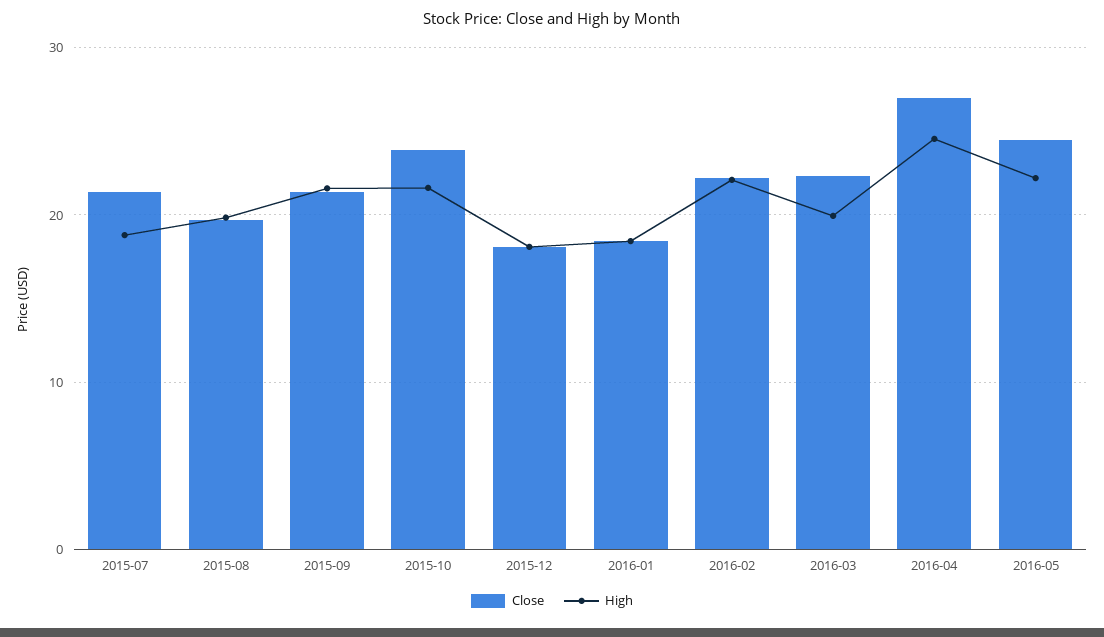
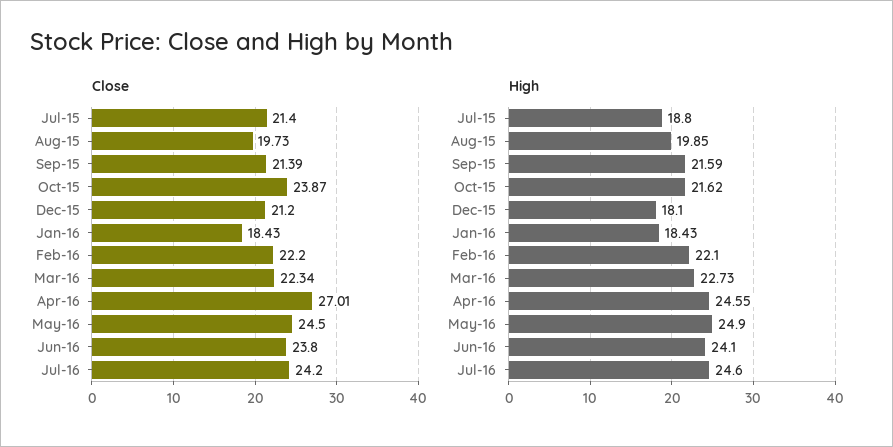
Close, 2015-12: 18 -> 21.2
High, 2016-03: 20 -> 22.73
High, 2016-05: 22 -> 24.9
Close, Jun-16: none -> 23.8
Close, Jul-16: none -> 24.2
High, Jun-16: none -> 24.1
High, Jul-16: none -> 24.6

